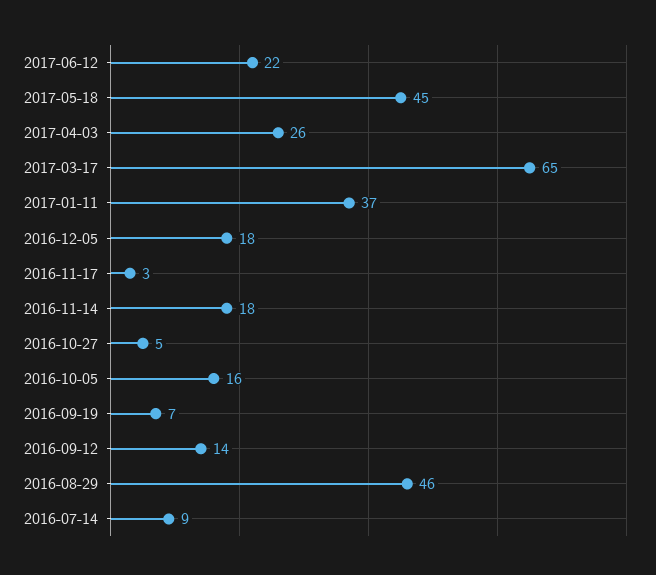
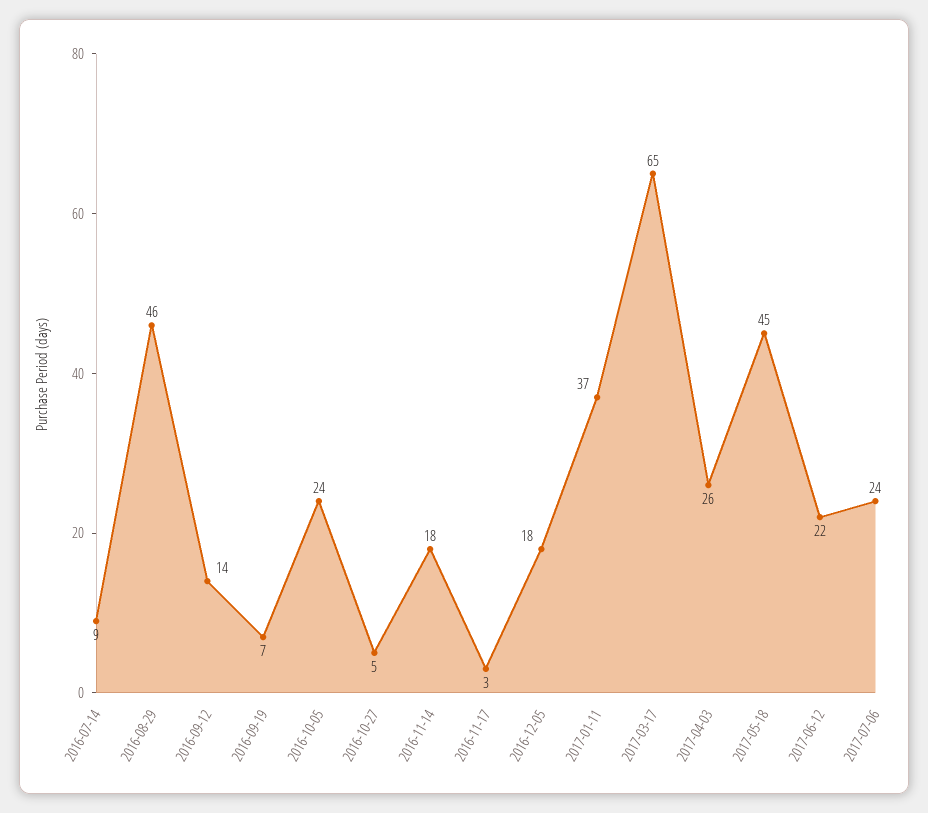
2016-10-05: 16 -> 24
2017-07-06: none -> 24

